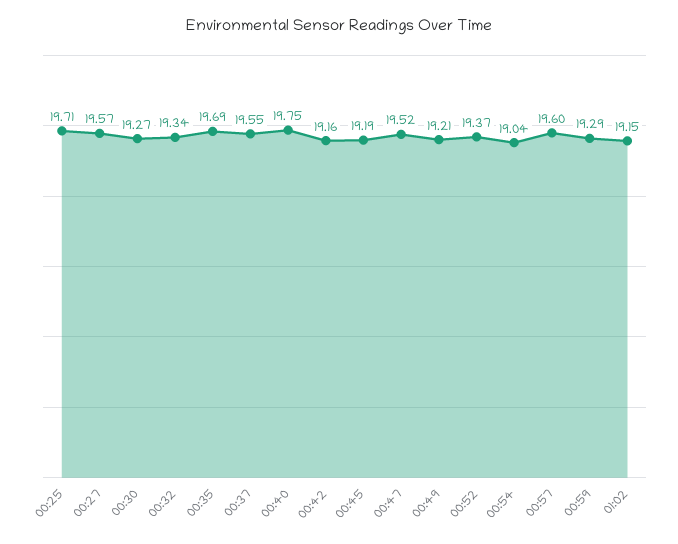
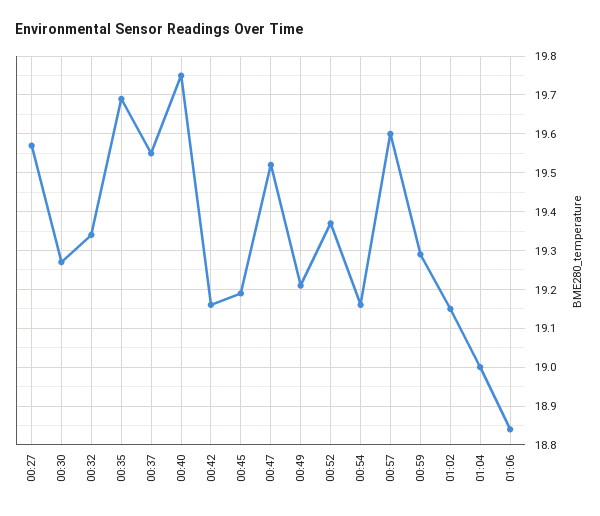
00:25: 19.71 -> none
00:54: 19.04 -> 19.15
01:04: none -> 19
01:06: none -> 18.85

